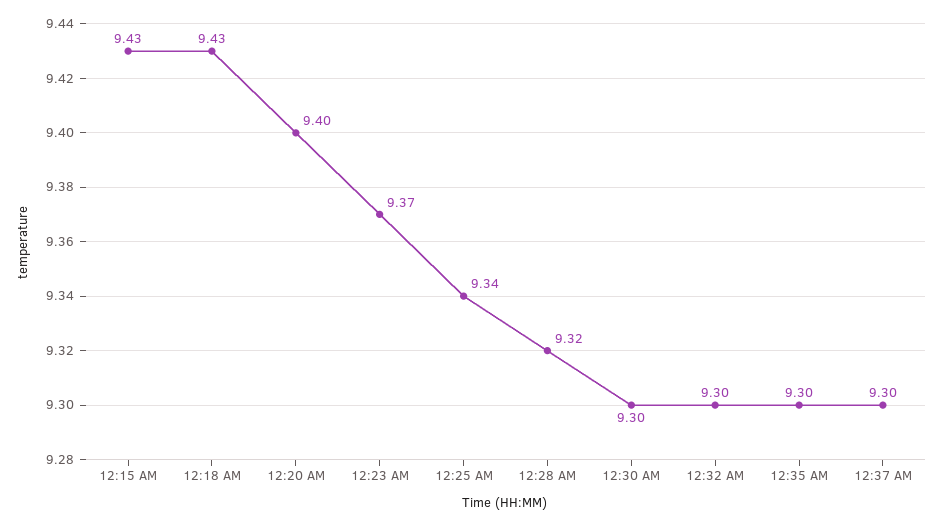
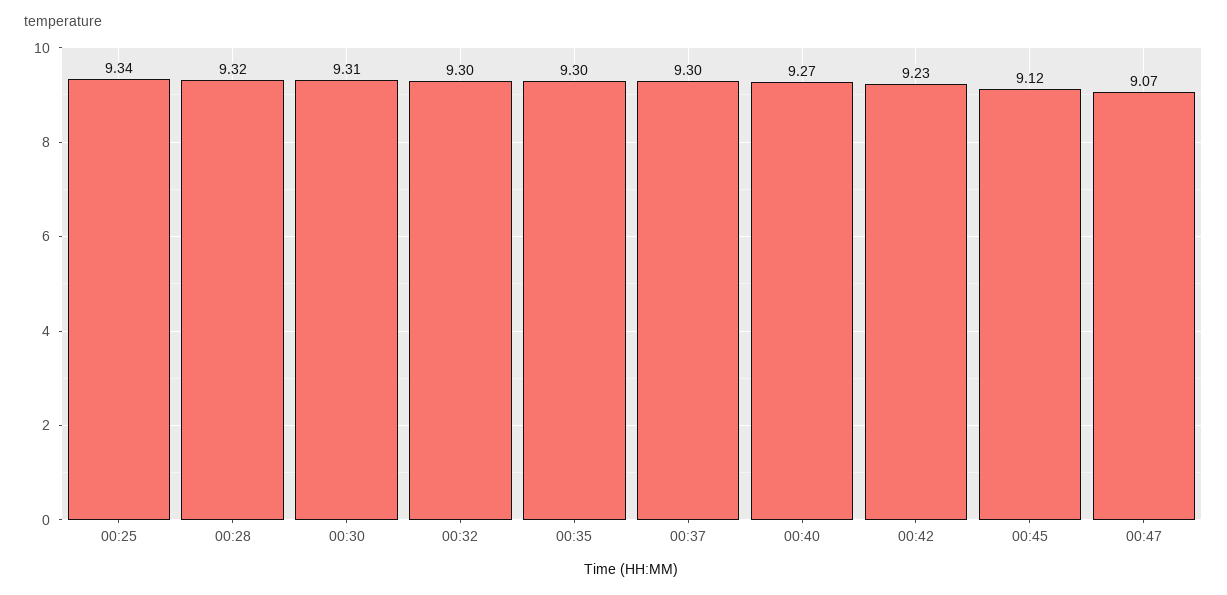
12:15 AM: 9.43 -> none
12:18 AM: 9.43 -> none
12:20 AM: 9.4 -> none
12:23 AM: 9.37 -> none
12:30 AM: 9.3 -> 9.31
00:40: none -> 9.27
00:42: none -> 9.23
00:45: none -> 9.12
00:47: none -> 9.07

